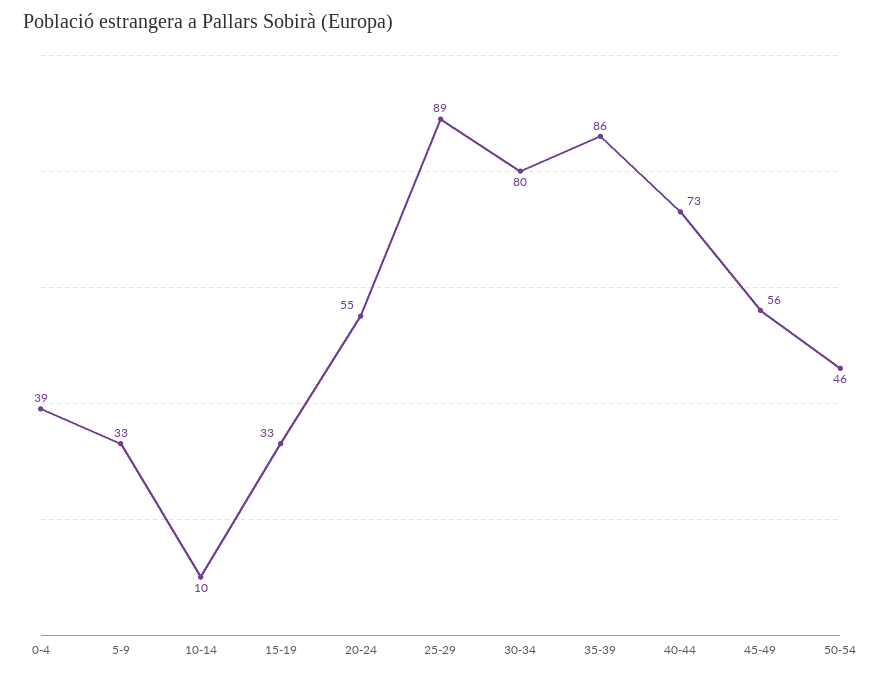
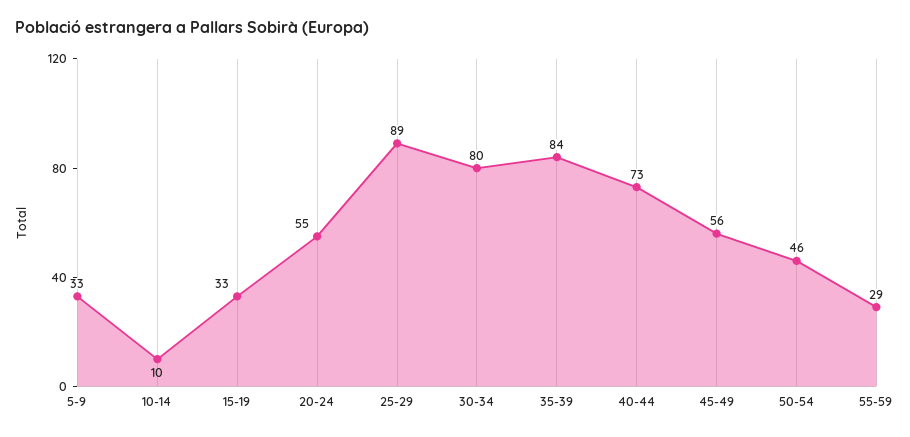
0-4: 39 -> none
35-39: 86 -> 84
55-59: none -> 29

